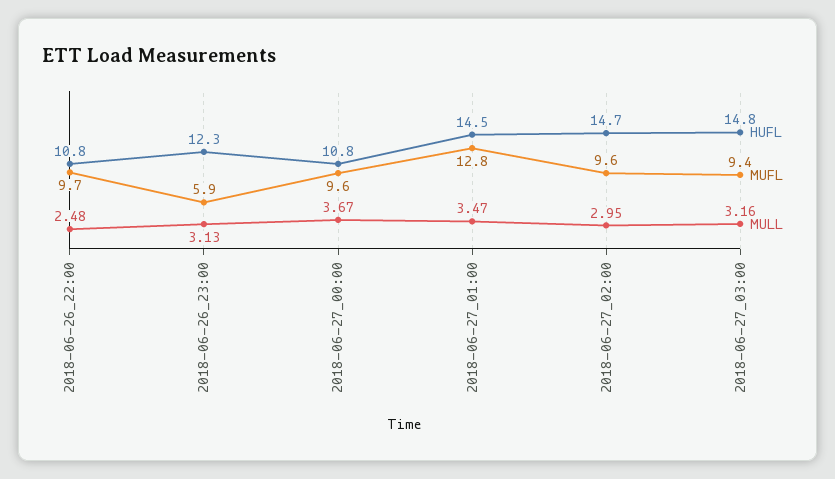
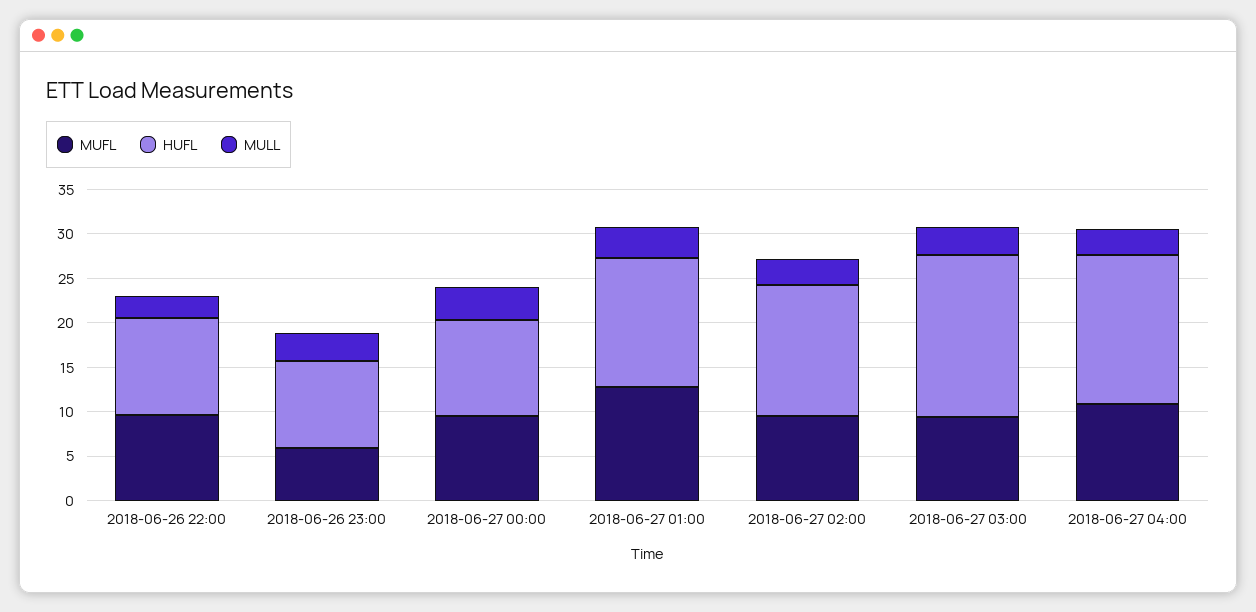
HUFL, 2018-06-26_23:00: 12.3 -> 10
HUFL, 2018-06-27_03:00: 14.8 -> 18
MUFL, 2018-06-27 04:00: none -> 11
HUFL, 2018-06-27 04:00: none -> 17
MULL, 2018-06-27 04:00: none -> 3

